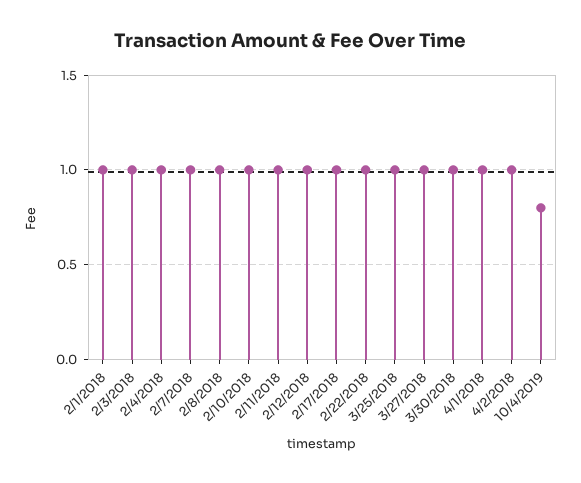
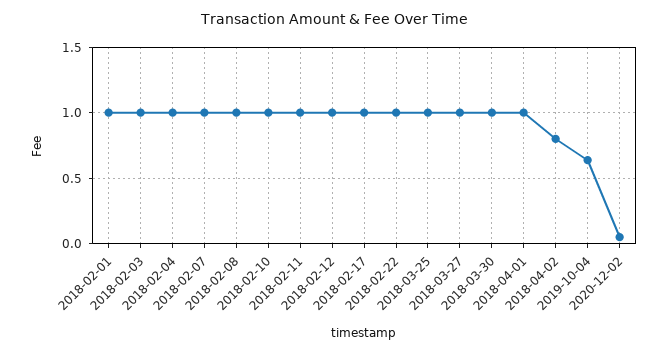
4/2/2018: 1 -> 0.8
10/4/2019: 0.8 -> 0.65
2020-12-02: none -> 0.05

